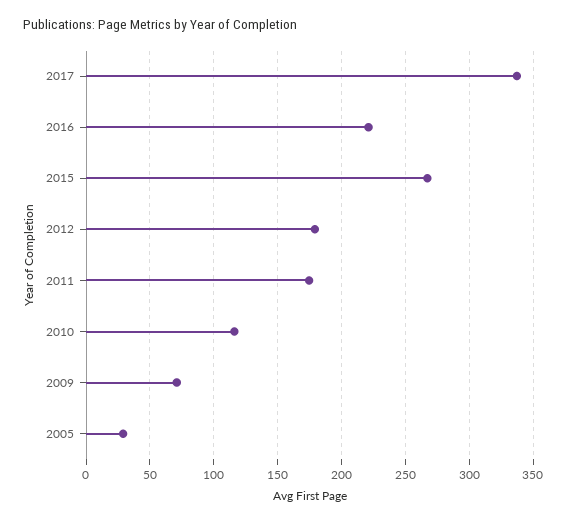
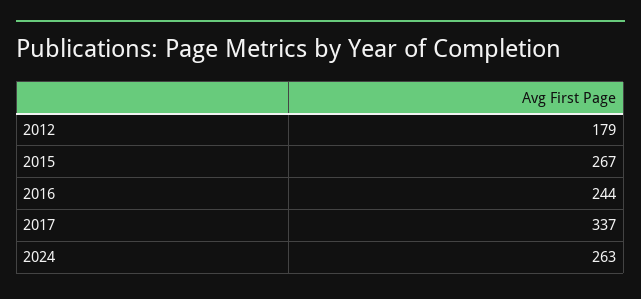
2016: 220 -> 244
2011: 175 -> none
2010: 115 -> none
2009: 70 -> none
2005: 30 -> none
2024: none -> 263

